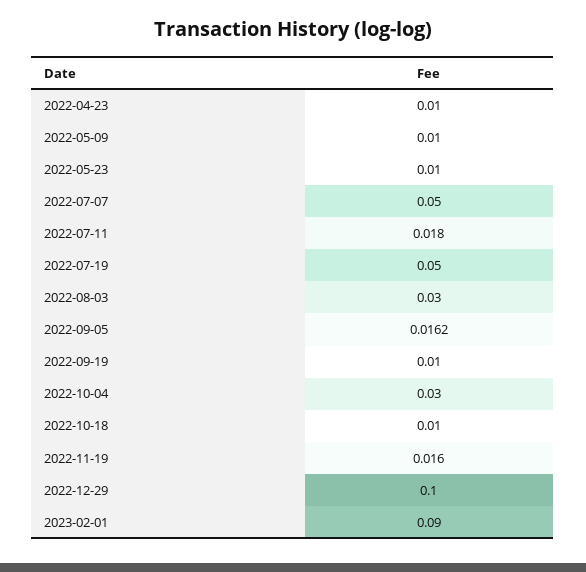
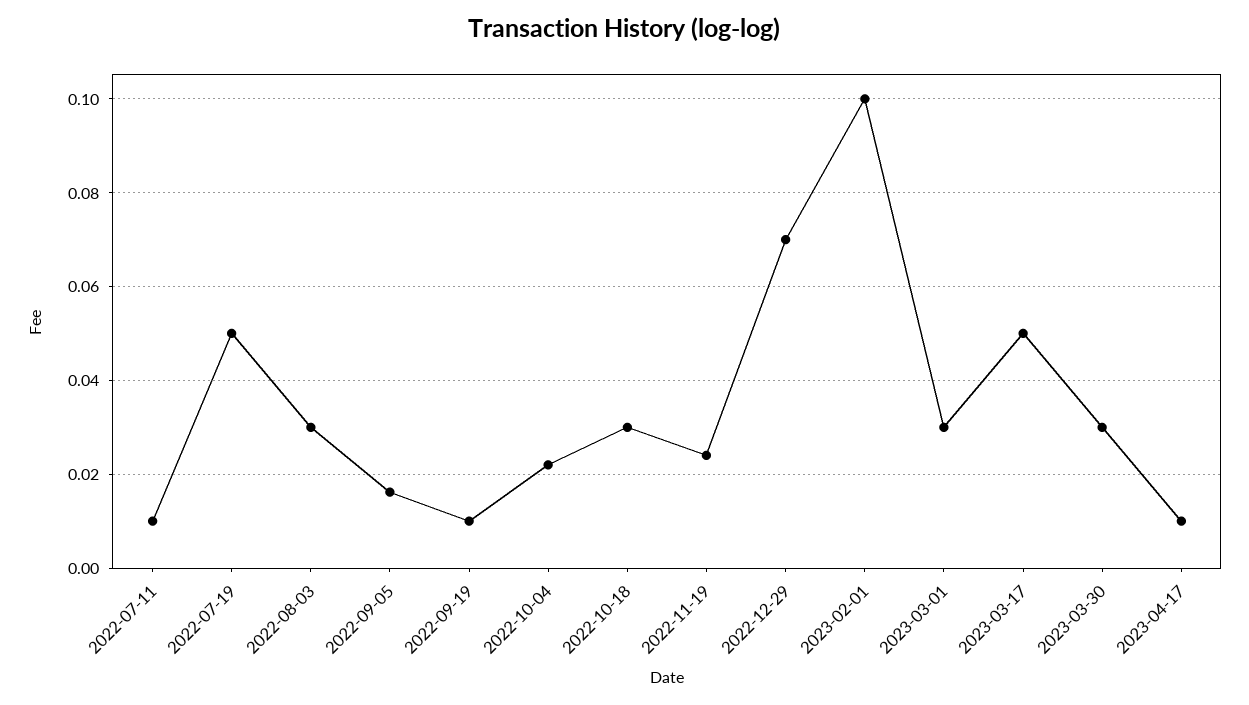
2022-04-23: 0.01 -> none
2022-05-09: 0.01 -> none
2022-05-23: 0.01 -> none
2022-07-07: 0.05 -> none
2022-07-11: 0.018 -> 0.01
2022-10-04: 0.03 -> 0.022
2022-10-18: 0.01 -> 0.03
2022-11-19: 0.016 -> 0.024
2022-12-29: 0.1 -> 0.07
2023-02-01: 0.09 -> 0.1
2023-03-01: none -> 0.03
2023-03-17: none -> 0.05
2023-03-30: none -> 0.03
2023-04-17: none -> 0.01

